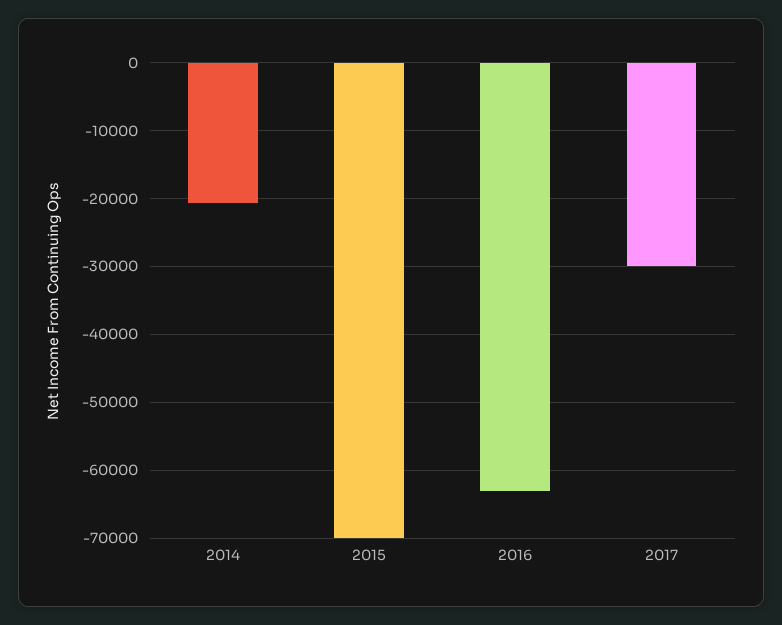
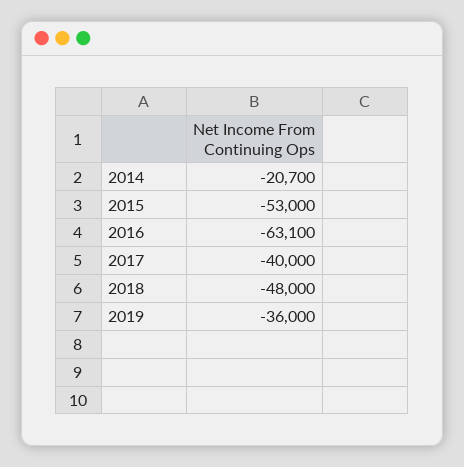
2015: -70000 -> -53000
2017: -30000 -> -40000
2018: none -> -48000
2019: none -> -36000

